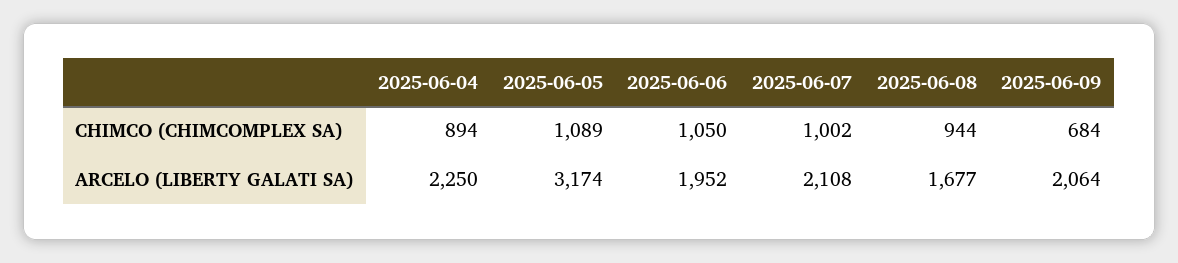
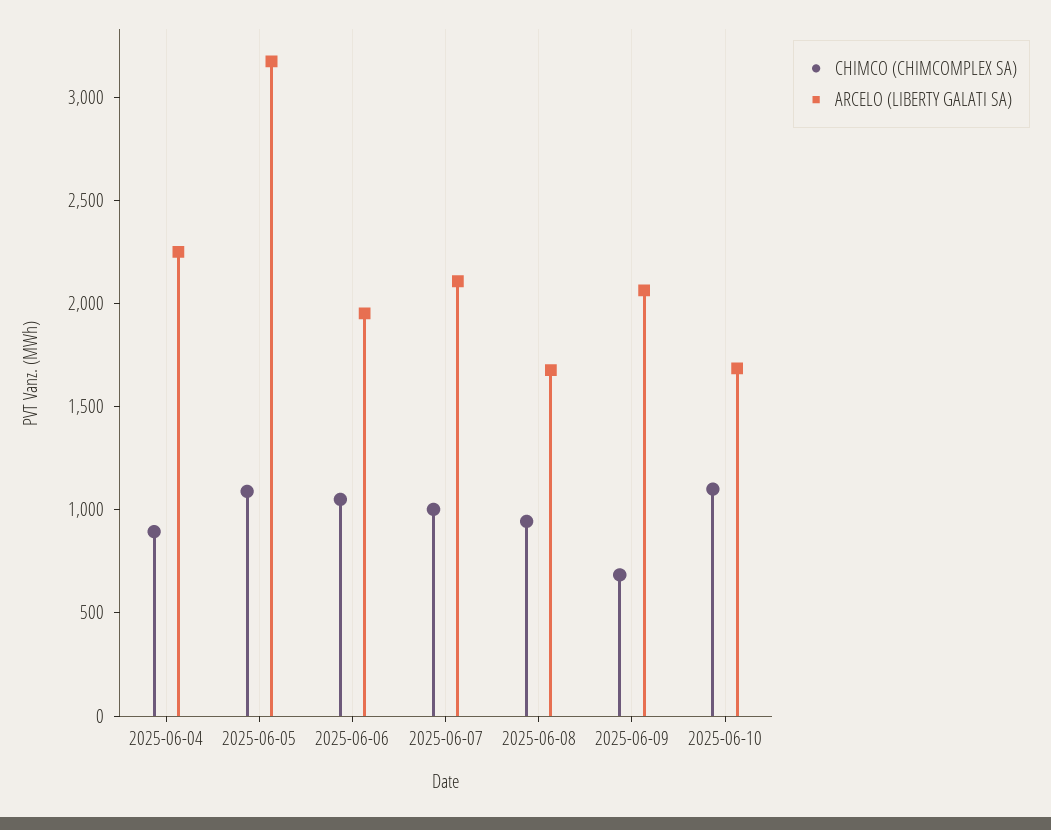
CHIMCO (CHIMCOMPLEX SA), 2025-06-10: none -> 1100
ARCELO (LIBERTY GALATI SA), 2025-06-10: none -> 1700

